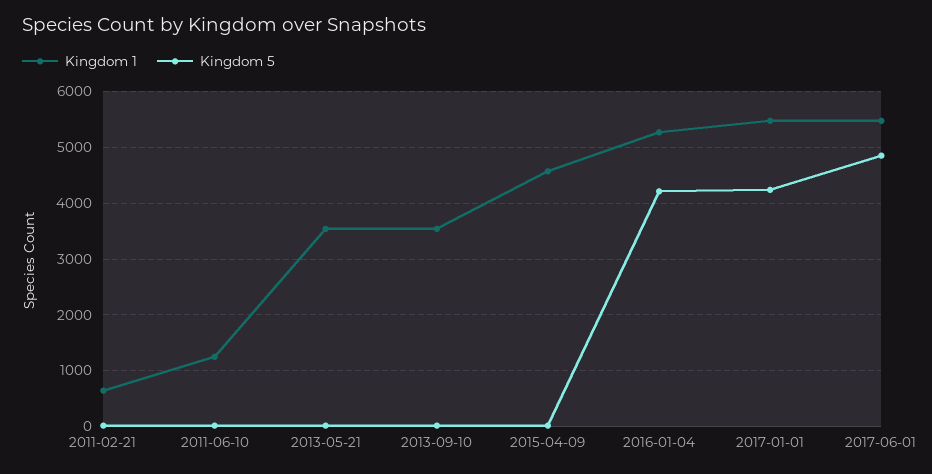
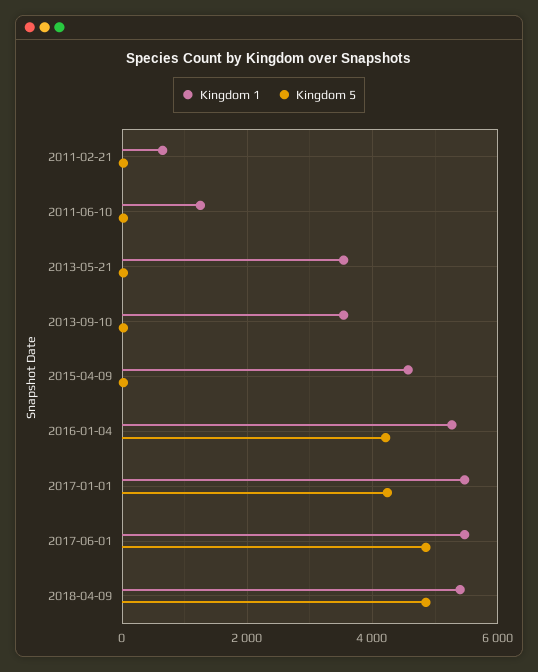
Kingdom 1, 2018-04-09: none -> 5400
Kingdom 5, 2018-04-09: none -> 4800

